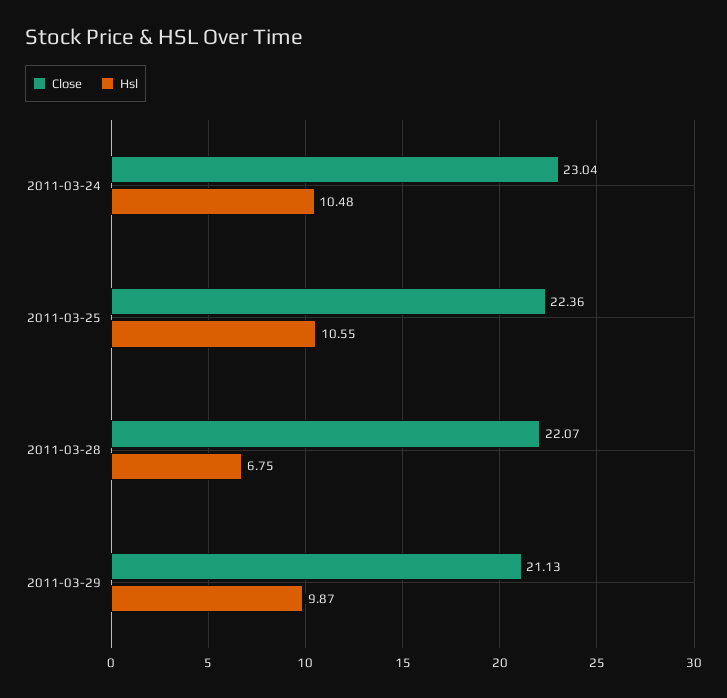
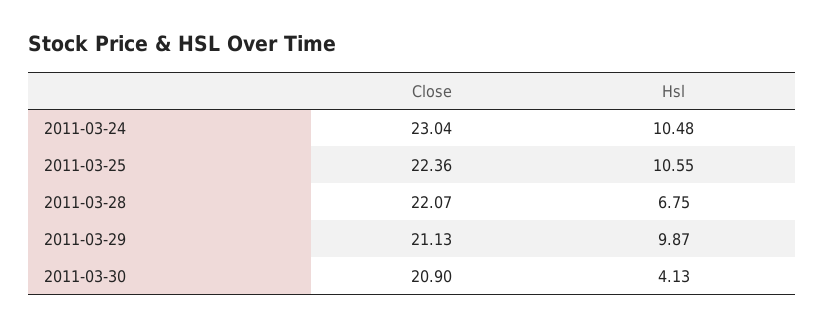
Close, 2011-03-30: none -> 20.9
Hsl, 2011-03-30: none -> 4.13

